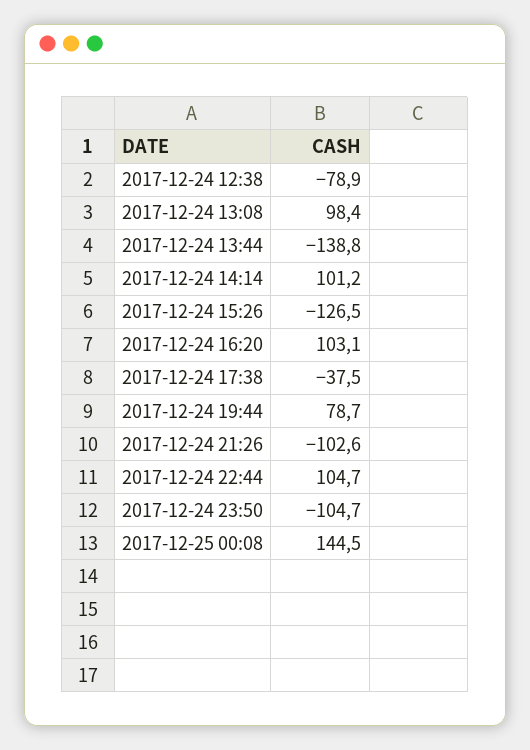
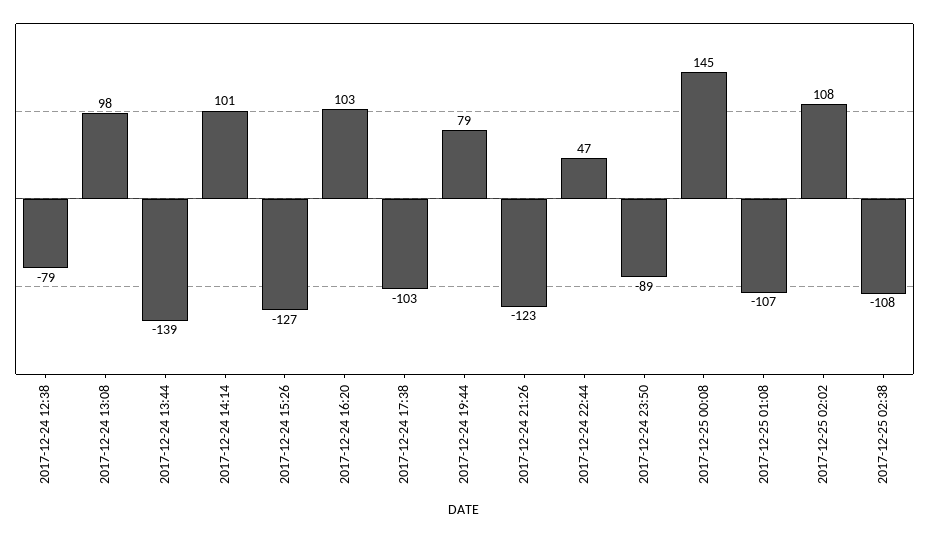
2017-12-24 17:38: -37.5 -> -103
2017-12-24 21:26: -102.6 -> -123
2017-12-24 22:44: 104.7 -> 47
2017-12-24 23:50: -104.7 -> -89
2017-12-25 01:08: none -> -107
2017-12-25 02:02: none -> 108
2017-12-25 02:38: none -> -108

